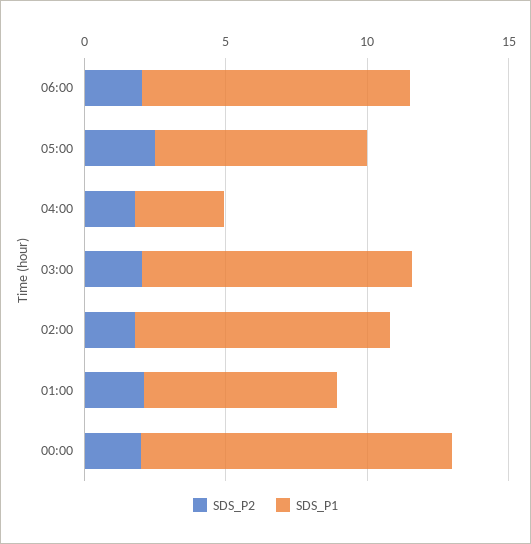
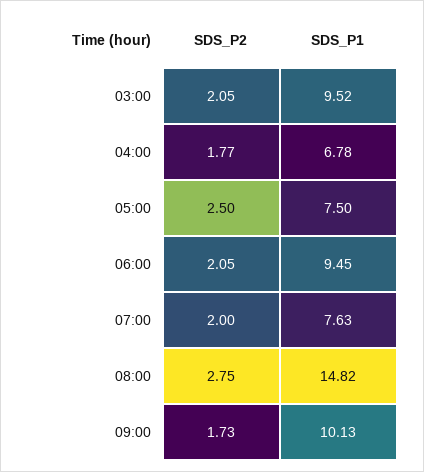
SDS_P1, 04:00: 3 -> 6.78
SDS_P2, 02:00: 2 -> none
SDS_P1, 02:00: 9 -> none
SDS_P2, 01:00: 2 -> none
SDS_P1, 01:00: 7 -> none
SDS_P2, 00:00: 2 -> none
SDS_P1, 00:00: 11 -> none
SDS_P2, 07:00: none -> 2
SDS_P1, 07:00: none -> 7.63
SDS_P2, 08:00: none -> 2.75
SDS_P1, 08:00: none -> 14.82
SDS_P2, 09:00: none -> 1.73
SDS_P1, 09:00: none -> 10.13

